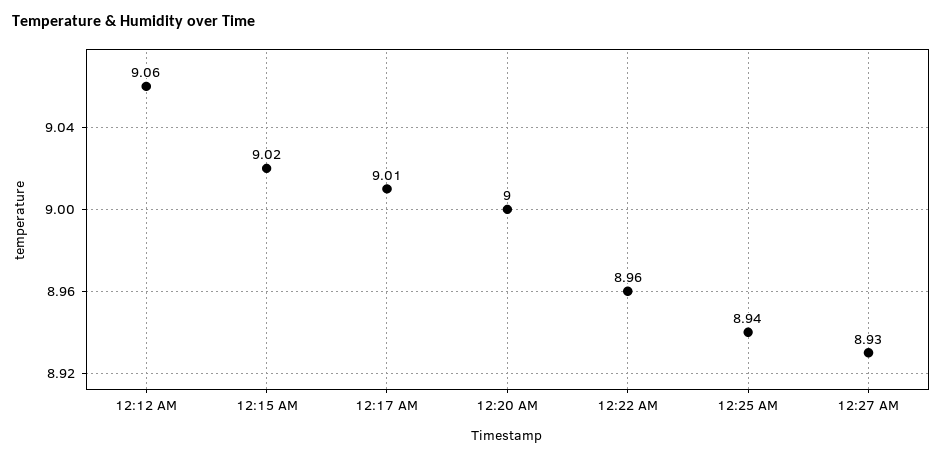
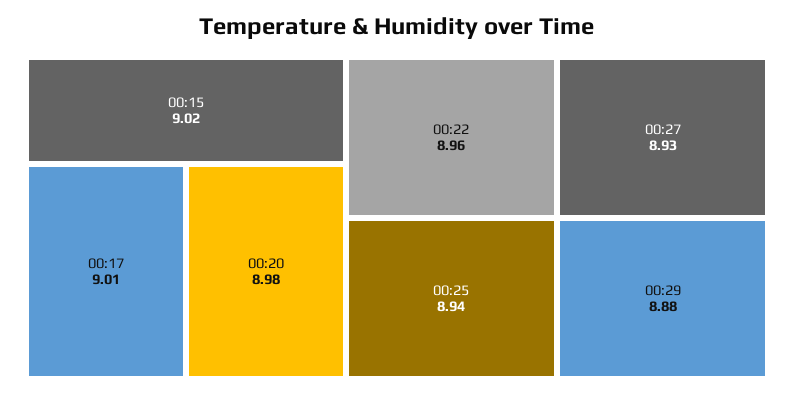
12:12 AM: 9.06 -> none
12:20 AM: 9 -> 8.98
00:29: none -> 8.88

